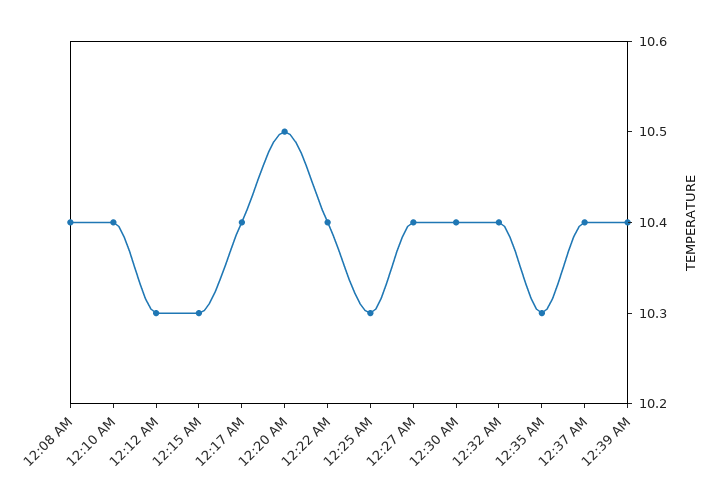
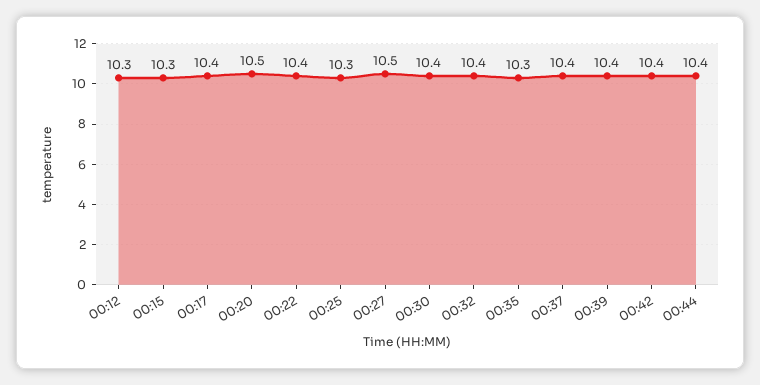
12:08 AM: 10.4 -> none
12:10 AM: 10.4 -> none
12:27 AM: 10.4 -> 10.5
00:42: none -> 10.4
00:44: none -> 10.4

